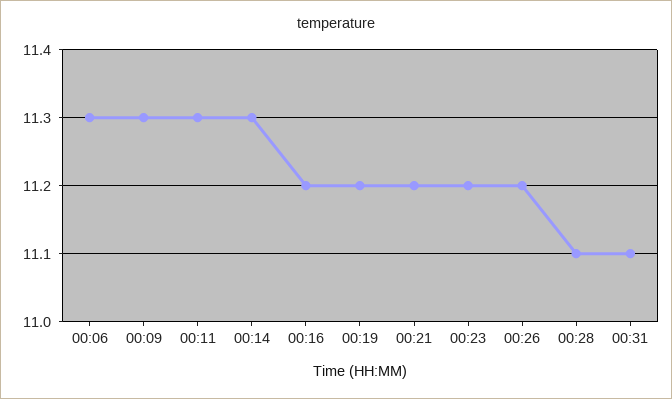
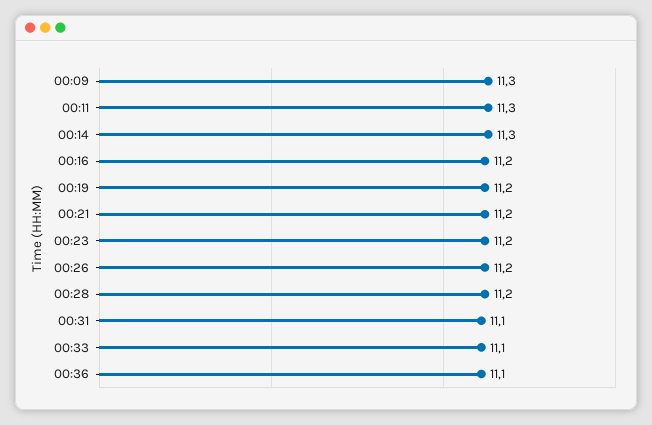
00:06: 11.3 -> none
00:28: 11.1 -> 11.2
00:33: none -> 11.1
00:36: none -> 11.1

